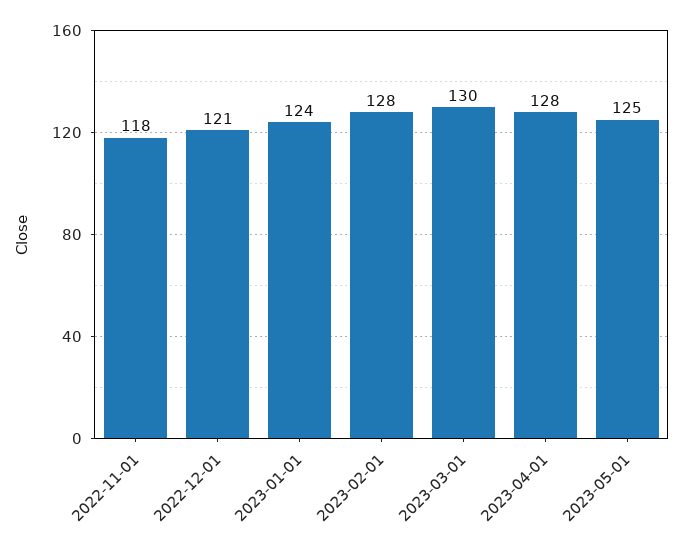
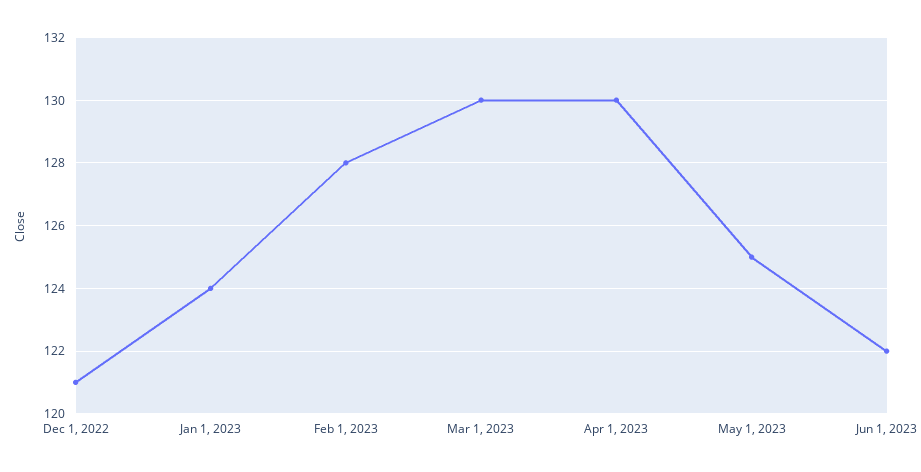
2022-11-01: 118 -> none
2023-04-01: 128 -> 130
Jun 1, 2023: none -> 122

